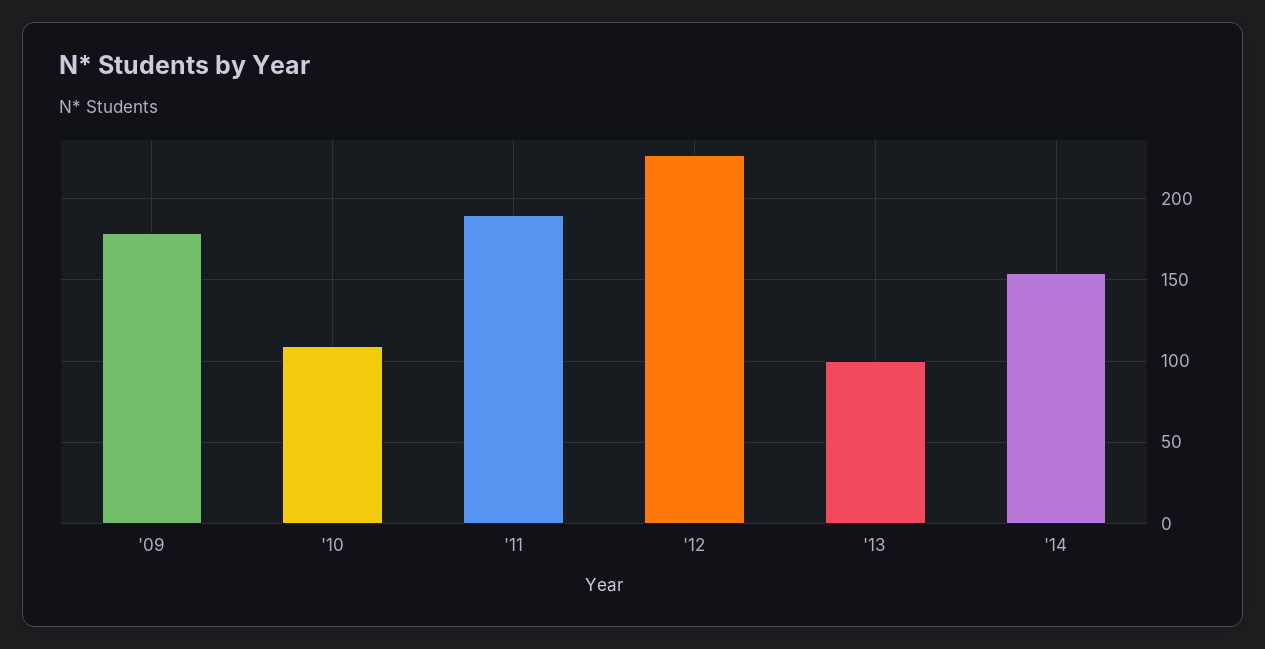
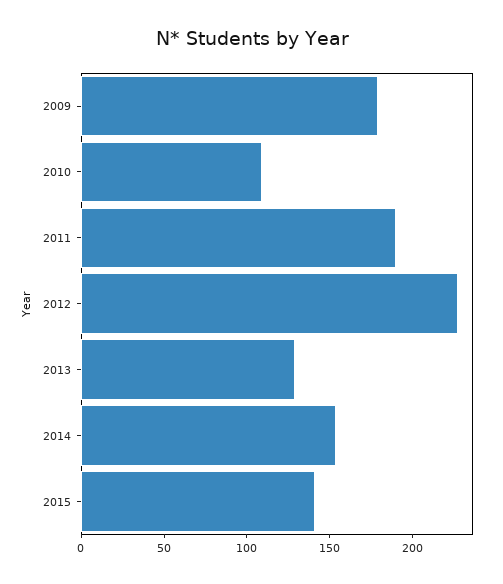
'13: 100 -> 130
2015: none -> 140

